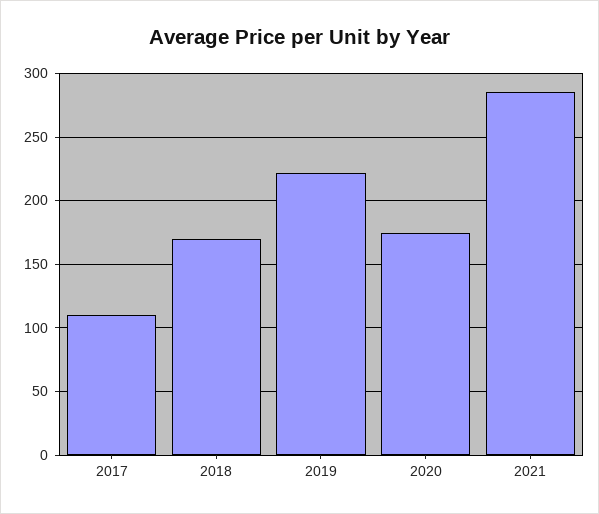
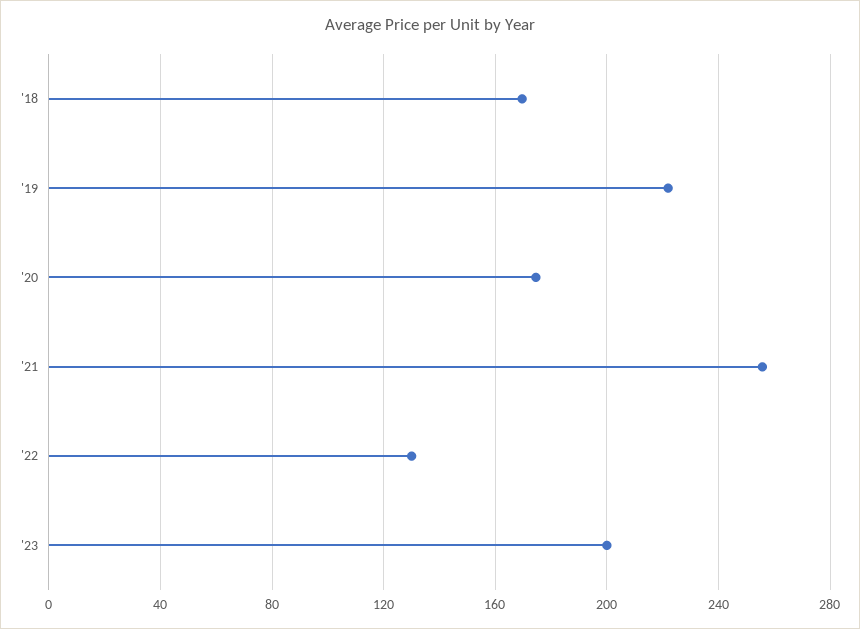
2017: 110 -> none
2021: 285 -> 255
'22: none -> 130
'23: none -> 200

